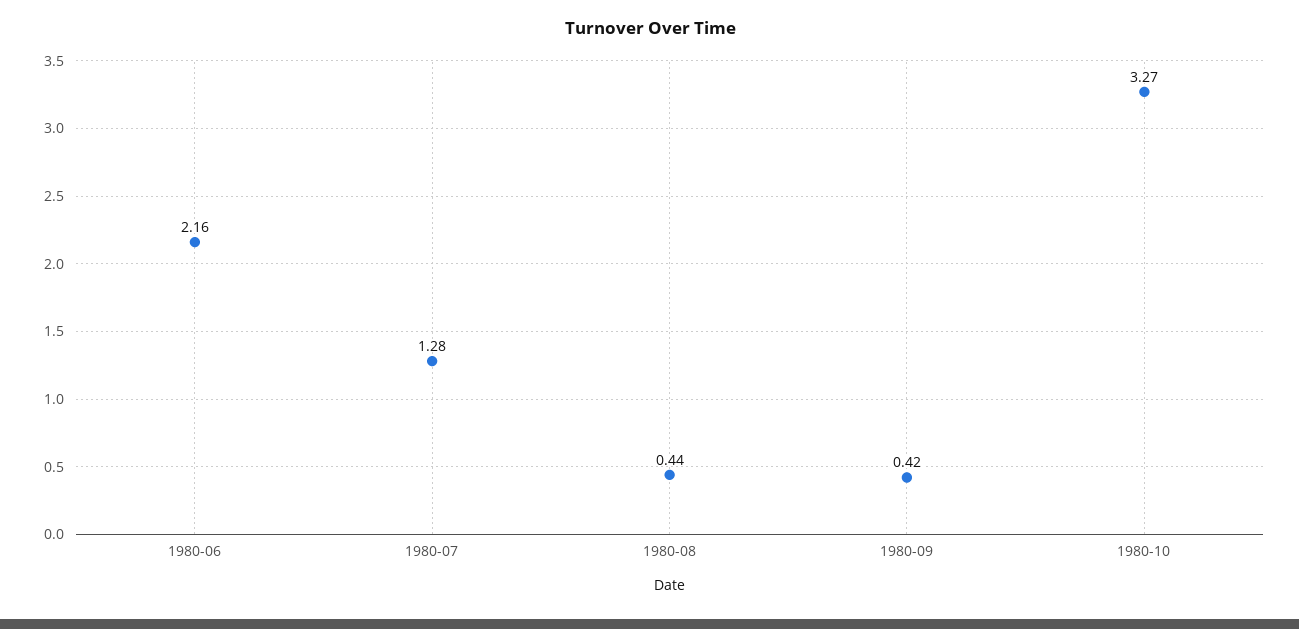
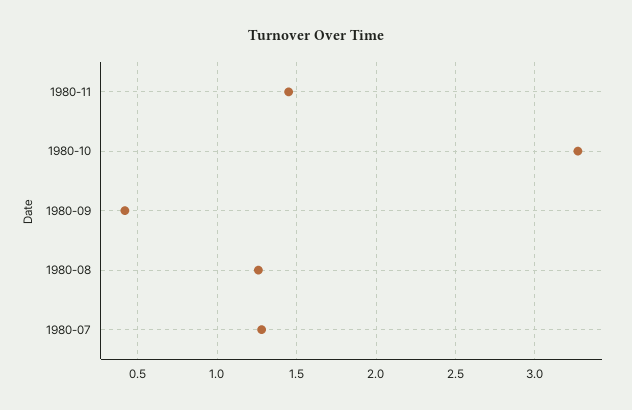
1980-06: 2.16 -> none
1980-08: 0.44 -> 1.25
1980-11: none -> 1.45

